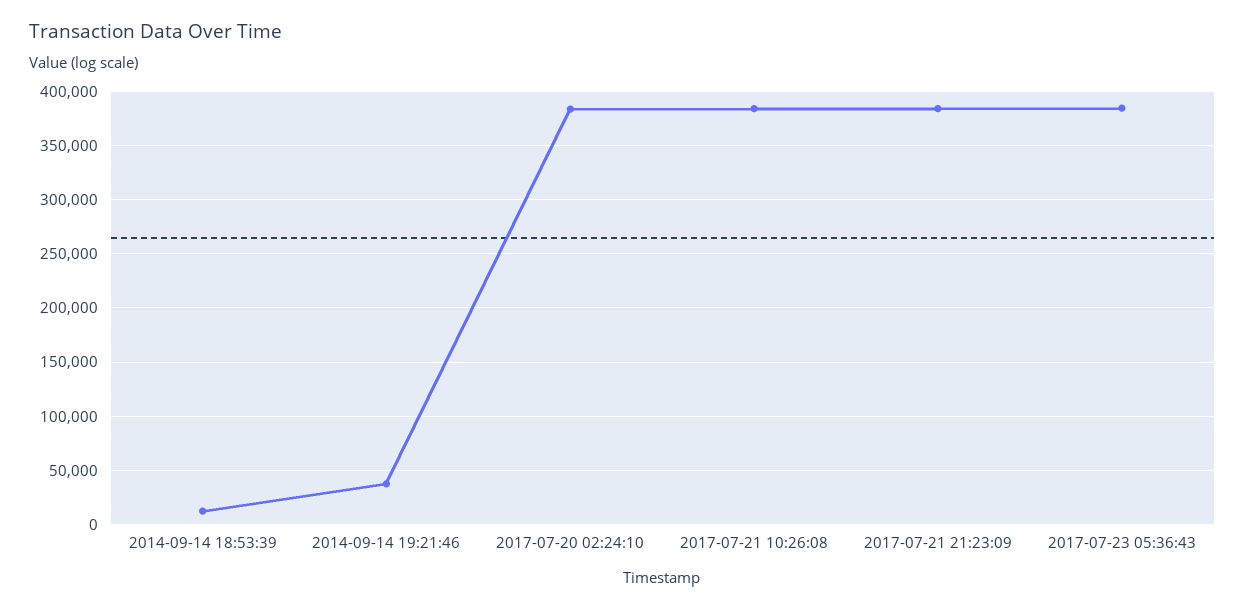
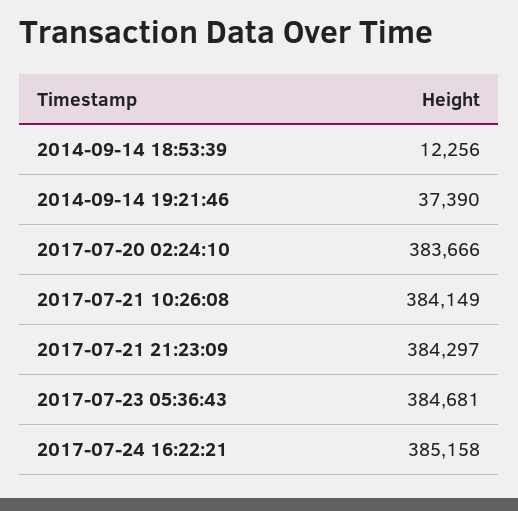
2017-07-24 16:22:21: none -> 385158

